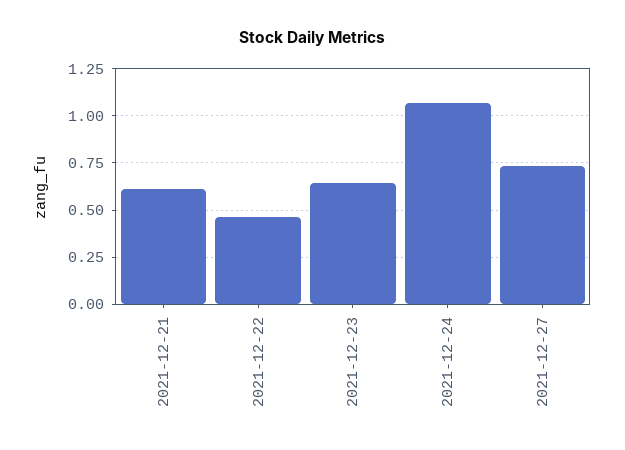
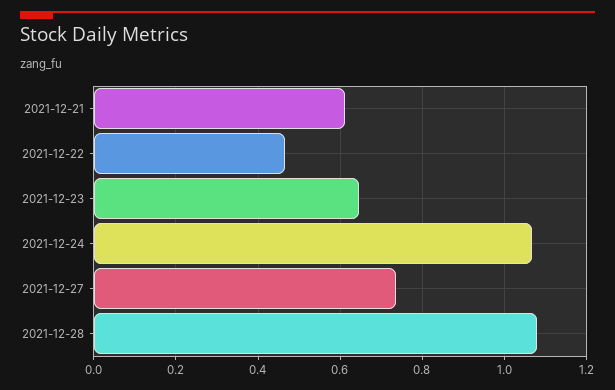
2021-12-28: none -> 1.08

